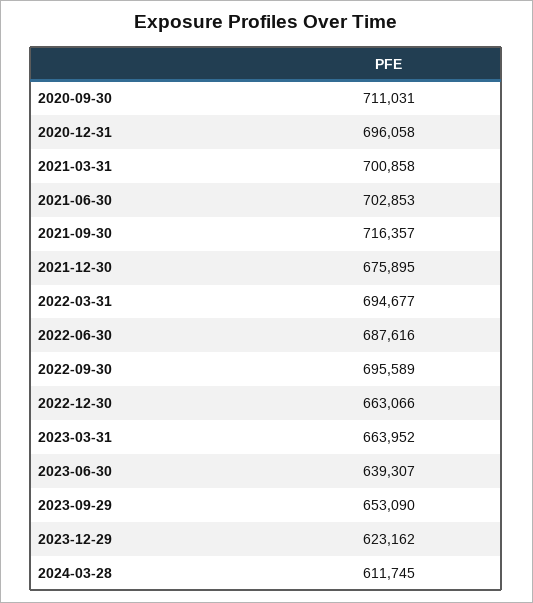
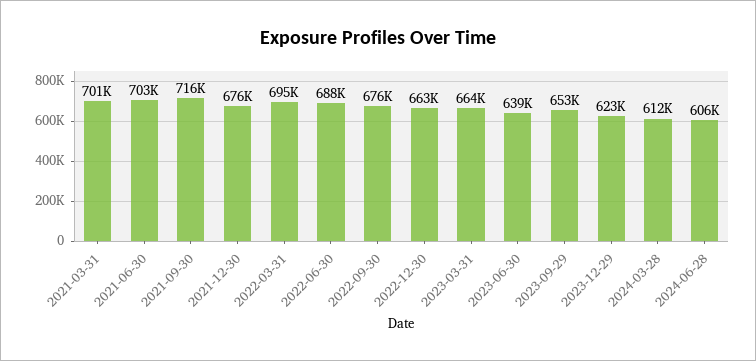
2020-09-30: 711031 -> none
2020-12-31: 696058 -> none
2022-09-30: 695589 -> 676000
2024-06-28: none -> 606000

